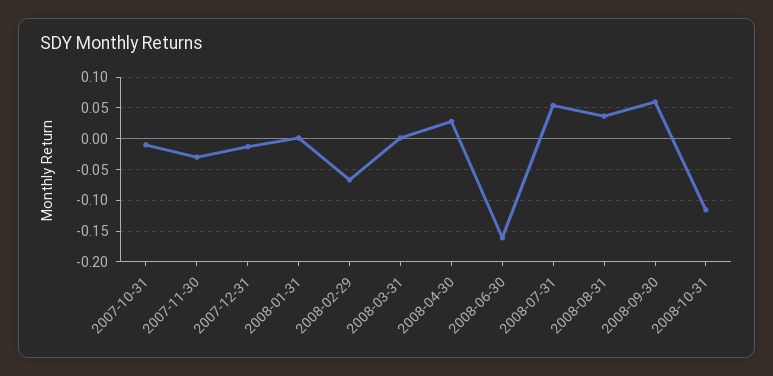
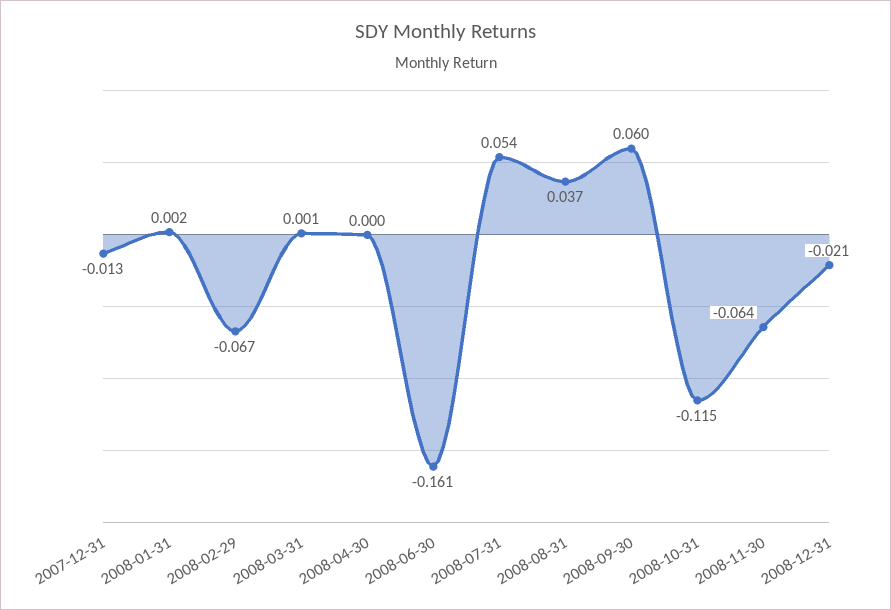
2007-10-31: -0.01 -> none
2007-11-30: -0.03 -> none
2008-04-30: 0.03 -> 0
2008-11-30: none -> -0.064
2008-12-31: none -> -0.021

